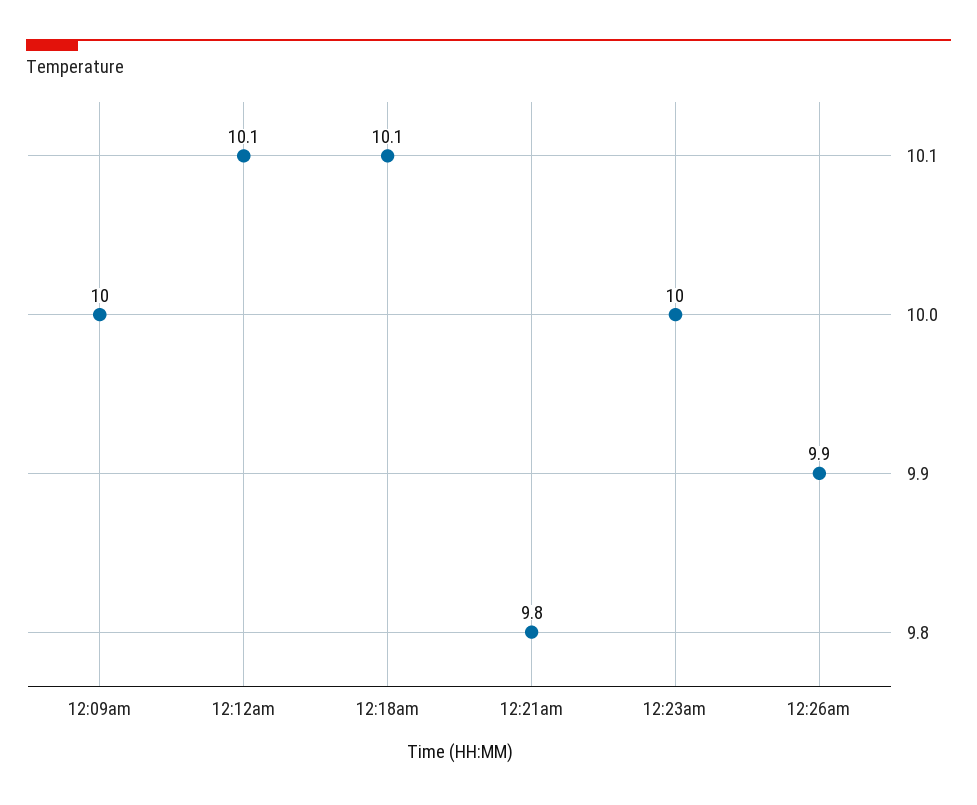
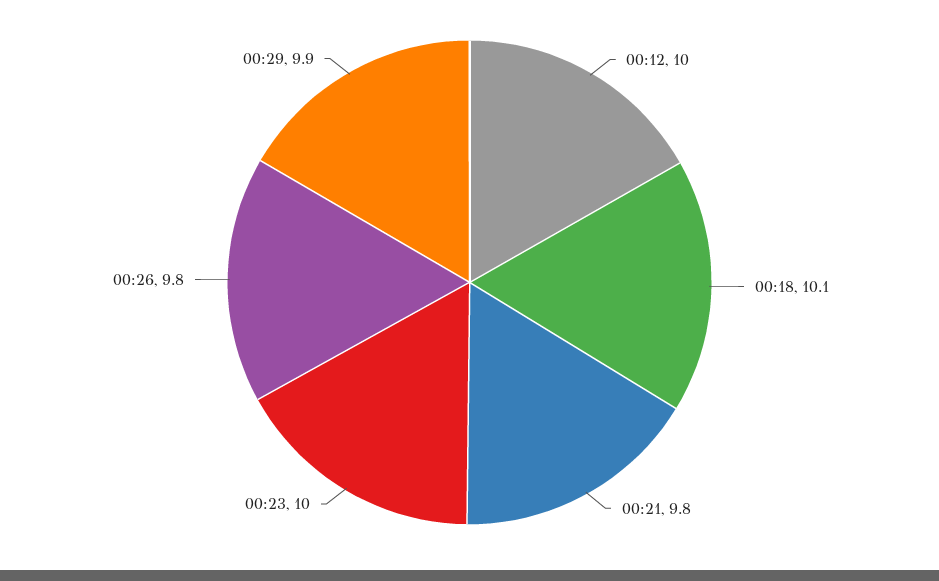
12:09am: 10 -> none
12:12am: 10.1 -> 10
12:26am: 9.9 -> 9.8
00:29: none -> 9.9

